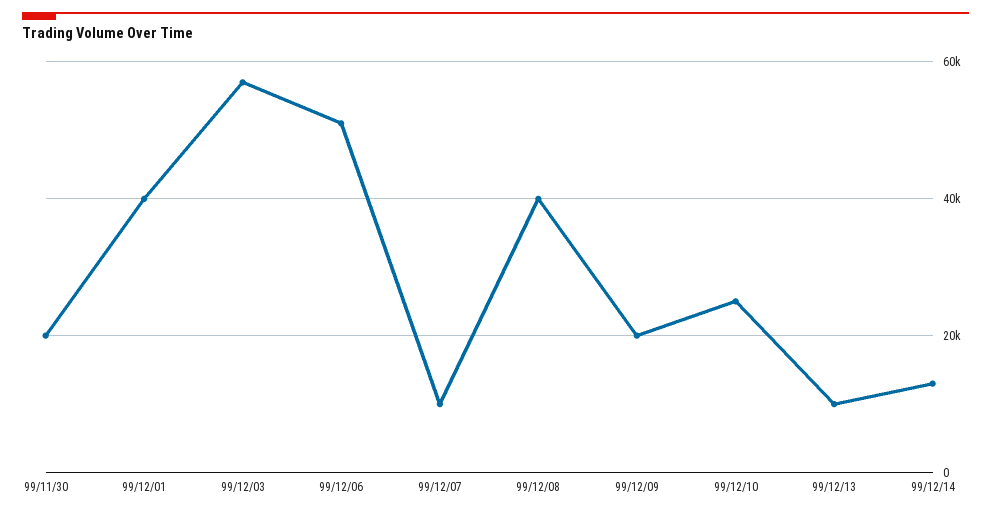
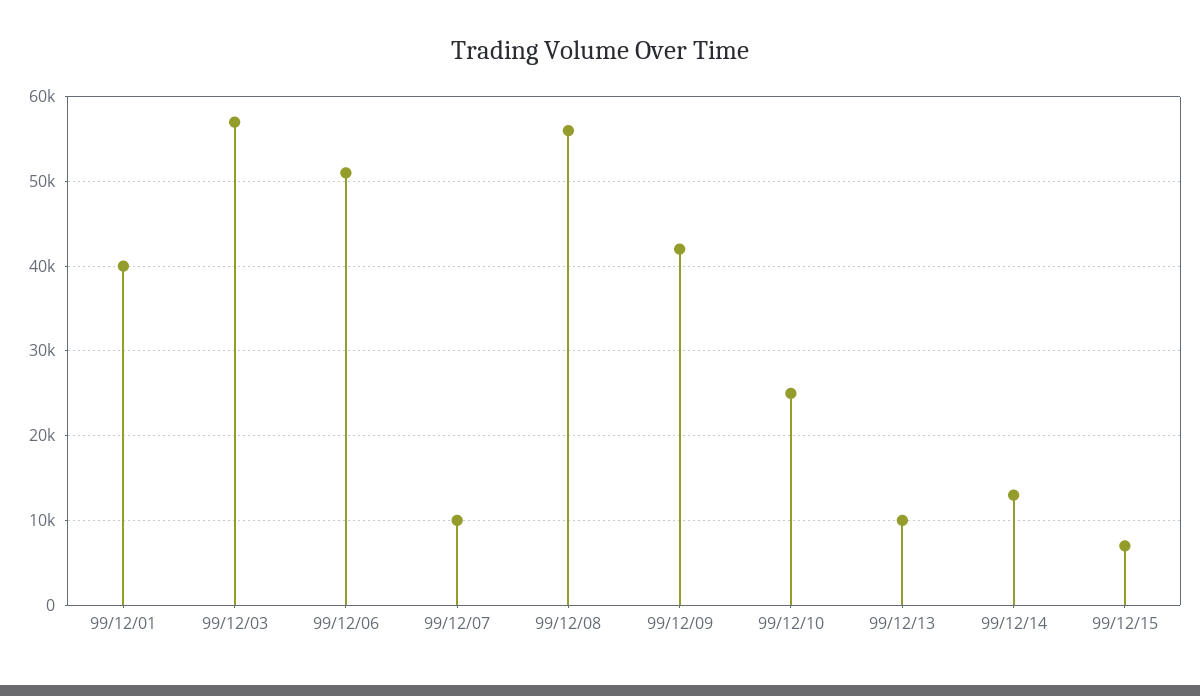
99/11/30: 20000 -> none
99/12/08: 40000 -> 56000
99/12/09: 20000 -> 42000
99/12/15: none -> 7000

